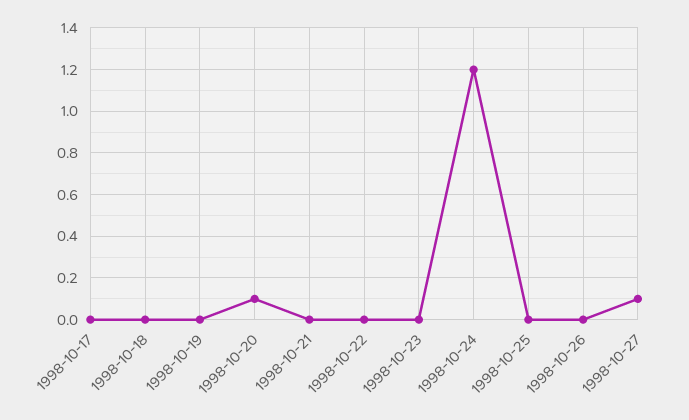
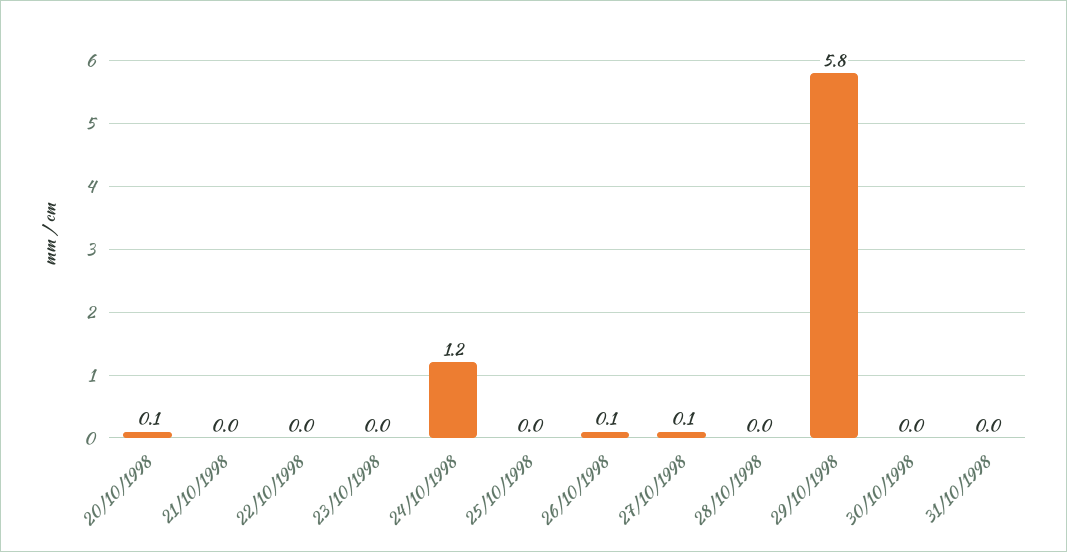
1998-10-17: 0 -> none
1998-10-18: 0 -> none
1998-10-19: 0 -> none
1998-10-26: 0 -> 0.1
28/10/1998: none -> 0
29/10/1998: none -> 5.8
30/10/1998: none -> 0
31/10/1998: none -> 0

